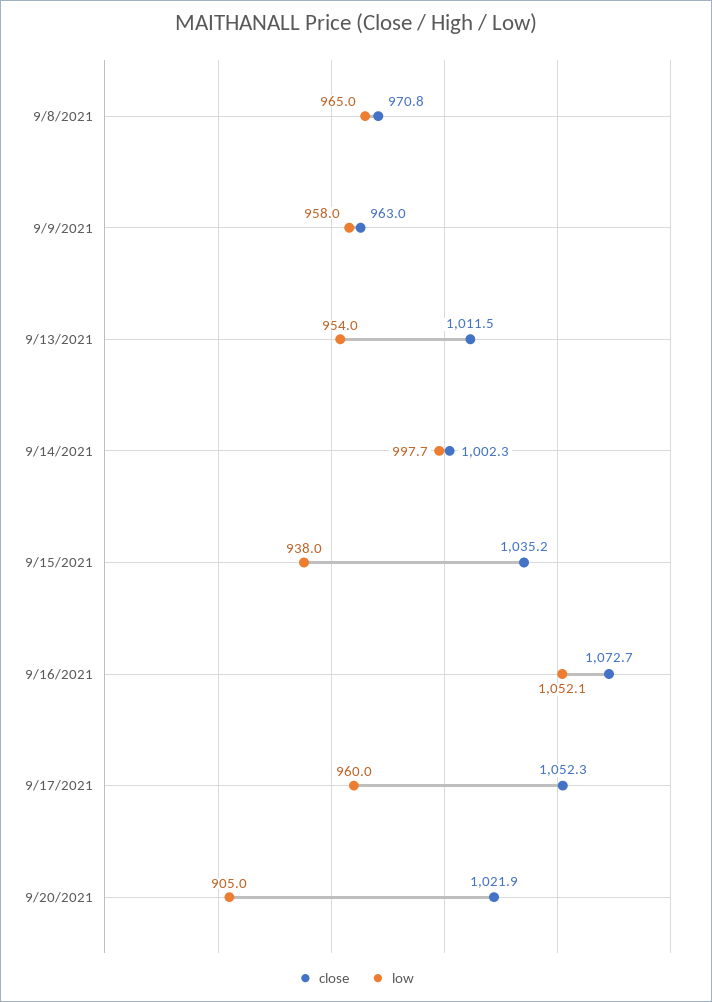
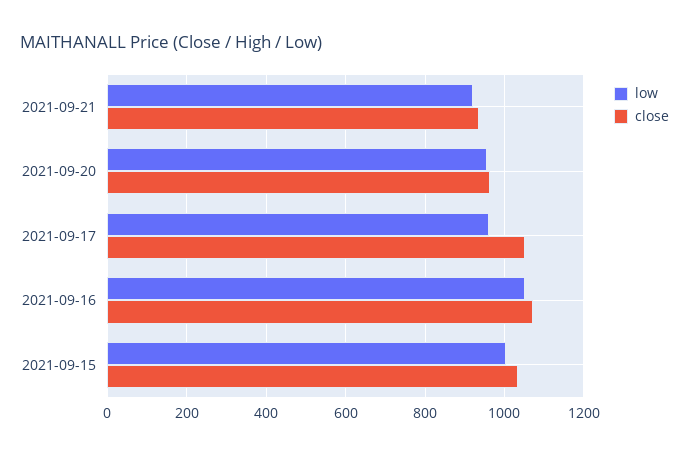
close, 9/8/2021: 970.8 -> none
low, 9/8/2021: 965 -> none
close, 9/9/2021: 963 -> none
low, 9/9/2021: 958 -> none
close, 9/13/2021: 1011.5 -> none
low, 9/13/2021: 954 -> none
close, 9/14/2021: 1002.3 -> none
low, 9/14/2021: 997.7 -> none
low, 9/15/2021: 938 -> 1000
close, 9/20/2021: 1021.9 -> 960
low, 9/20/2021: 905 -> 960
low, 2021-09-21: none -> 920
close, 2021-09-21: none -> 940

